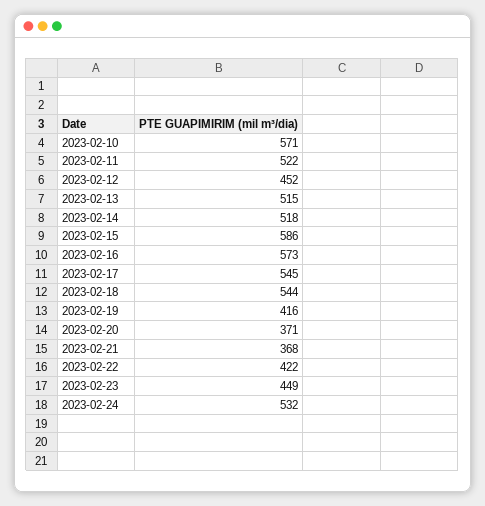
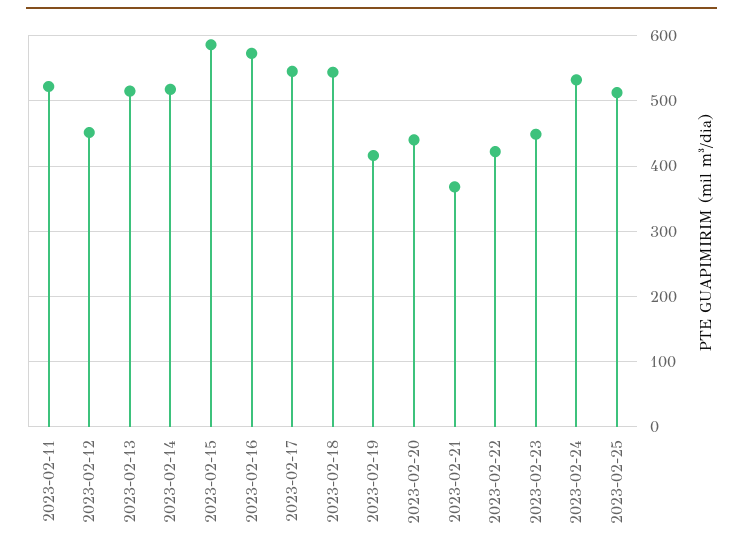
2023-02-10: 571 -> none
2023-02-20: 371 -> 440
2023-02-25: none -> 510

